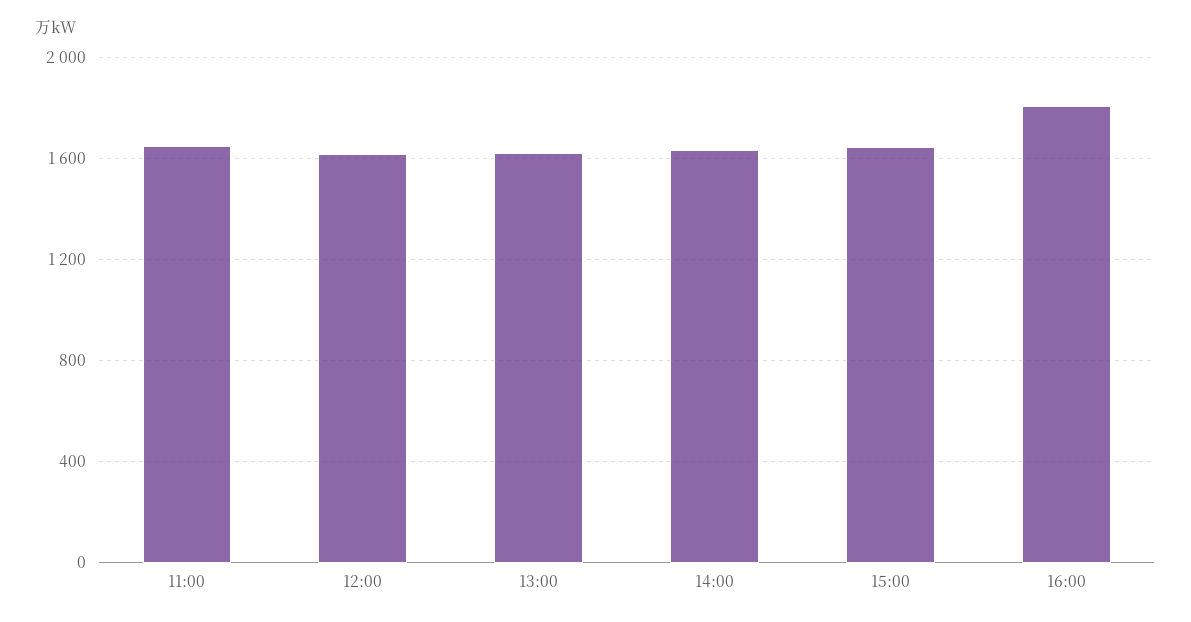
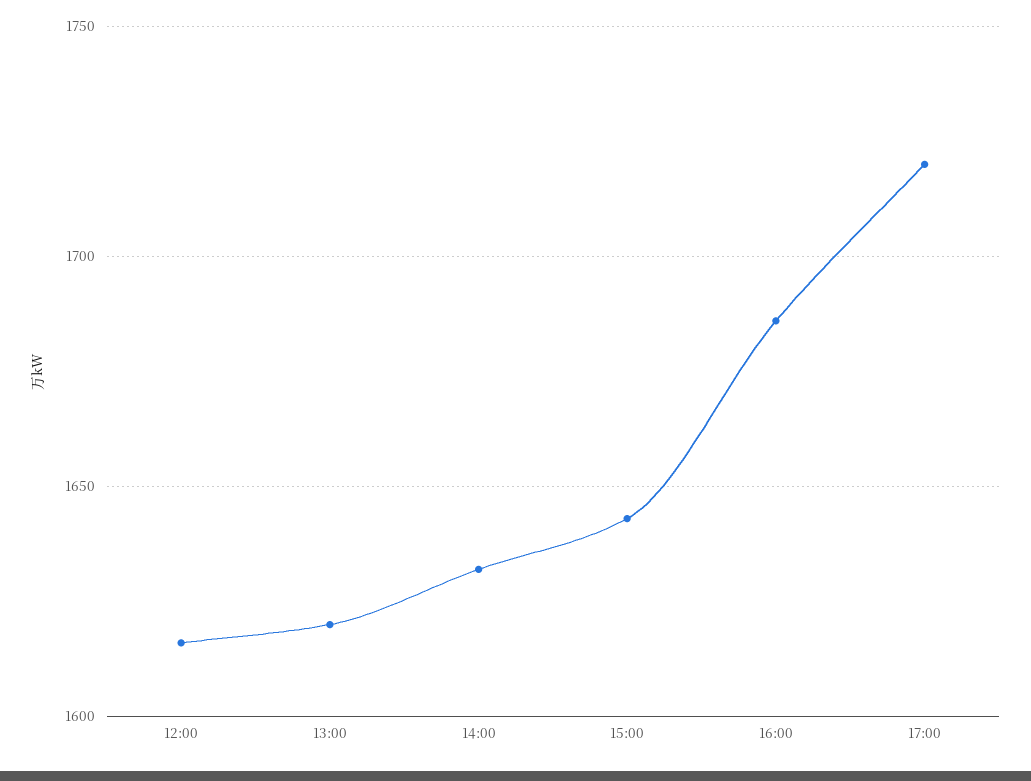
11:00: 1650 -> none
16:00: 1800 -> 1685
17:00: none -> 1720

